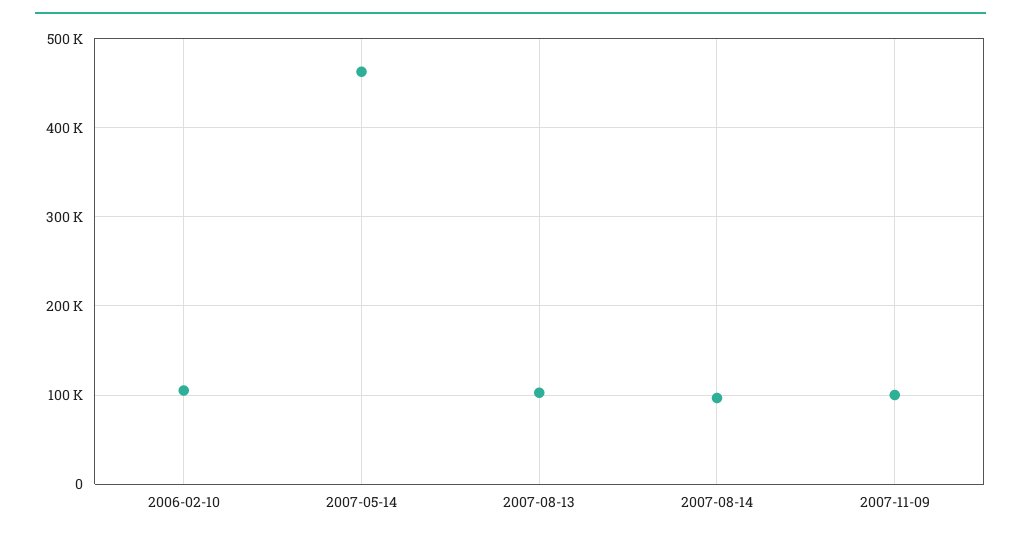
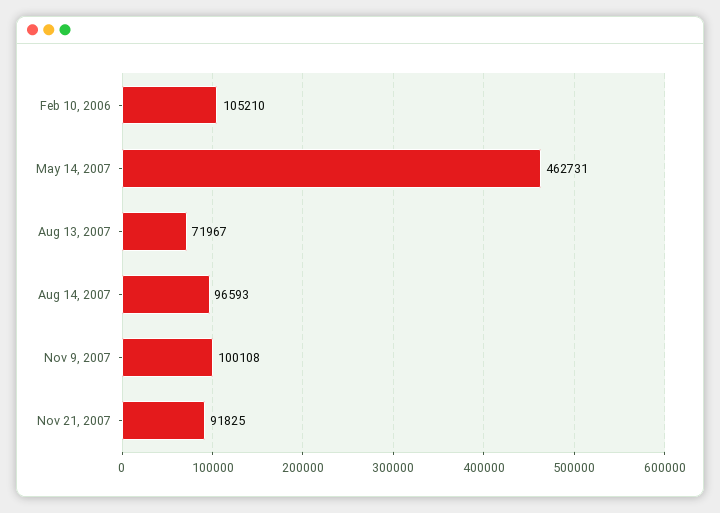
2007-08-13: 100000 -> 71967
Nov 21, 2007: none -> 91825

